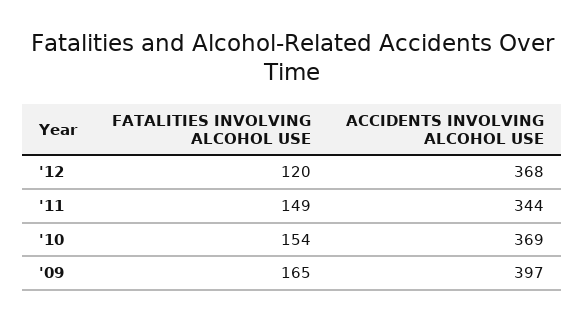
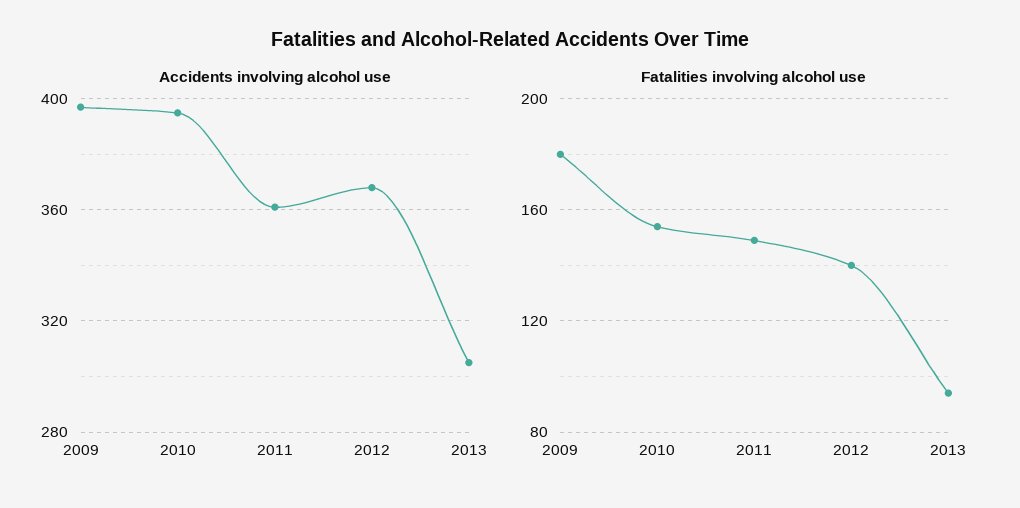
FATALITIES INVOLVING ALCOHOL USE, '12: 120 -> 140
ACCIDENTS INVOLVING ALCOHOL USE, '11: 344 -> 360
ACCIDENTS INVOLVING ALCOHOL USE, '10: 369 -> 395
FATALITIES INVOLVING ALCOHOL USE, '09: 165 -> 180
ACCIDENTS INVOLVING ALCOHOL USE, 2013: none -> 305
FATALITIES INVOLVING ALCOHOL USE, 2013: none -> 95

